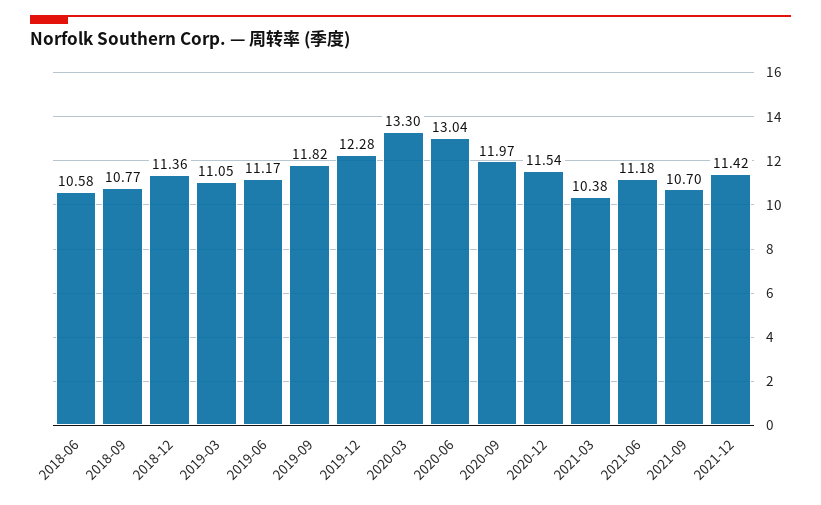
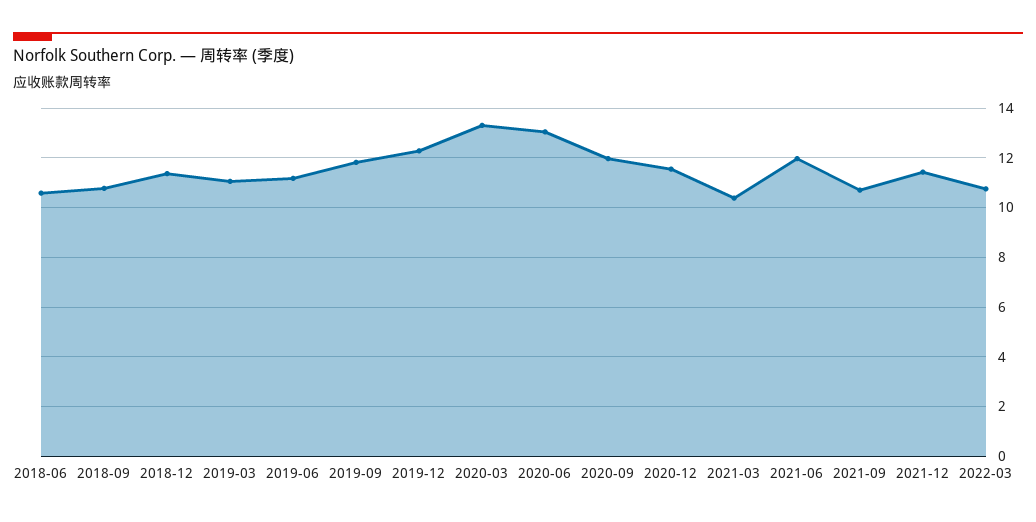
2021-06: 11.18 -> 12
2022-03: none -> 10.75

